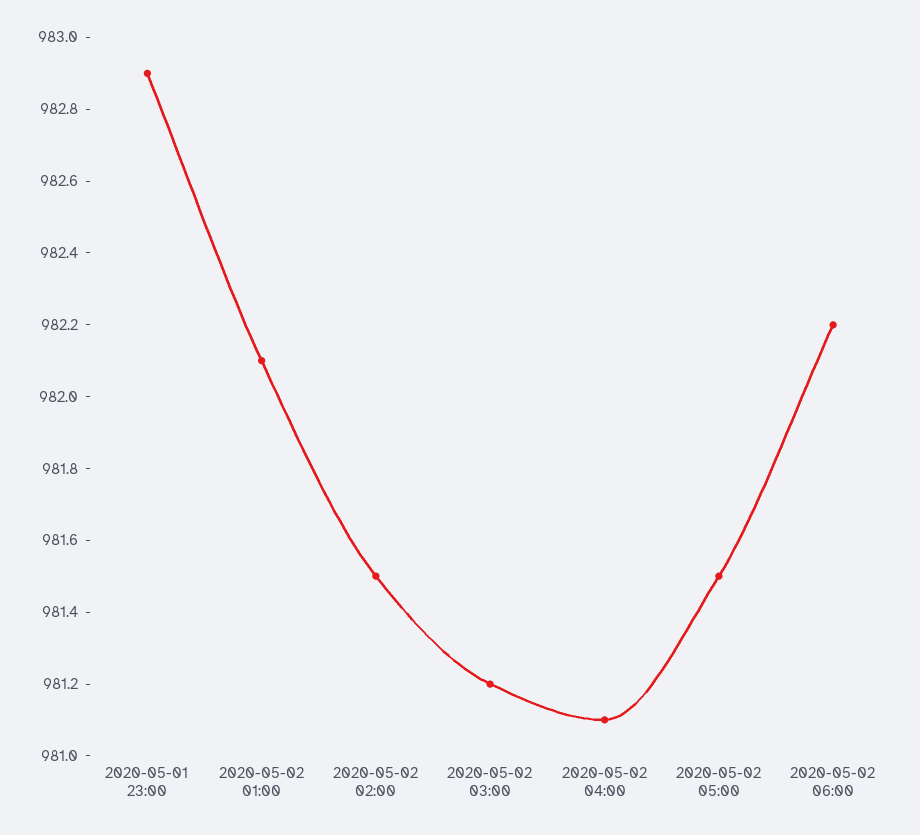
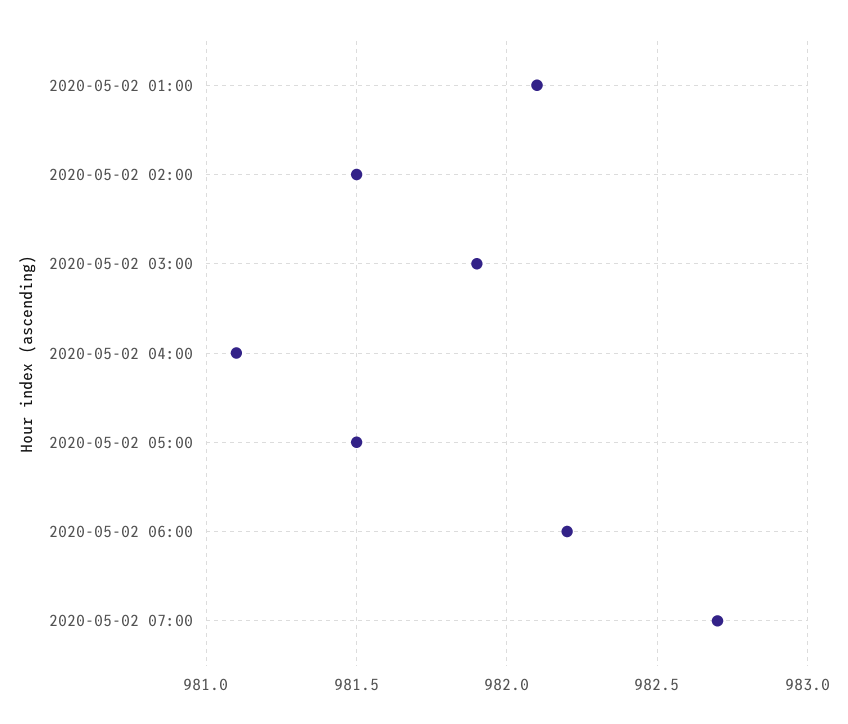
2020-05-01 23:00: 982.9 -> none
2020-05-02 03:00: 981.2 -> 981.9
2020-05-02 07:00: none -> 982.7

